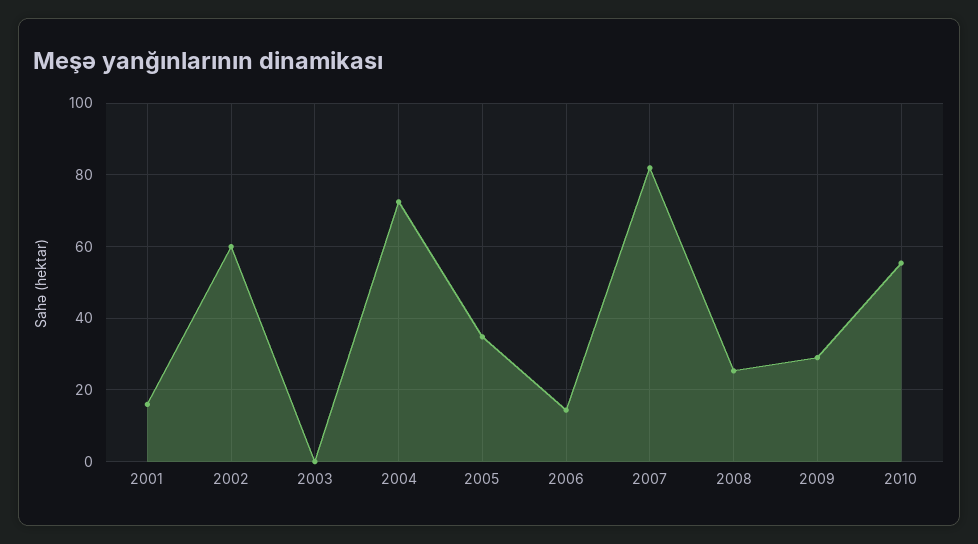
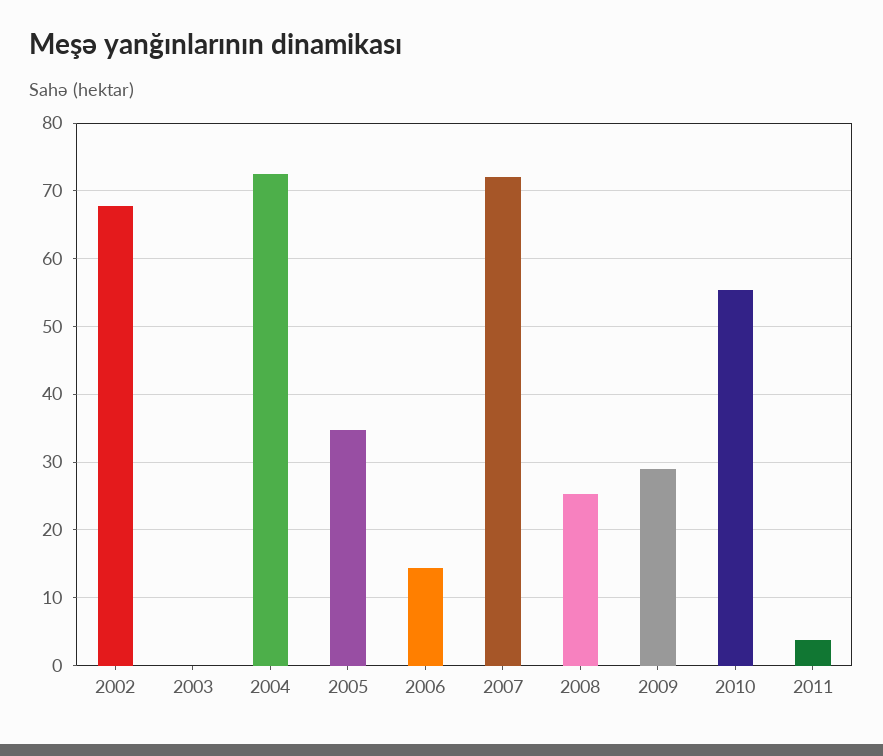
2001: 16 -> none
2002: 60 -> 68
2007: 82 -> 72
2011: none -> 4

